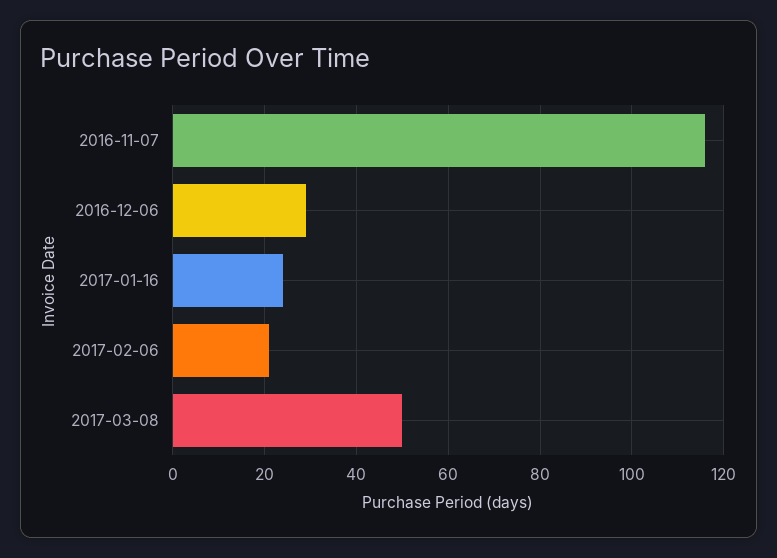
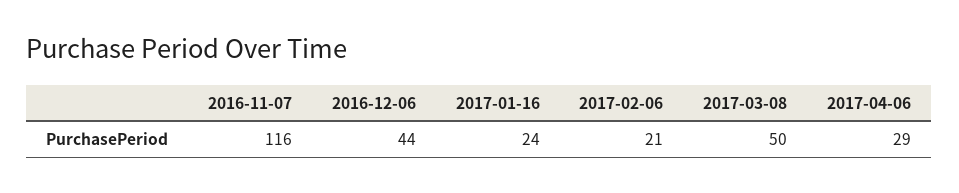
2016-12-06: 30 -> 44
2017-04-06: none -> 29

